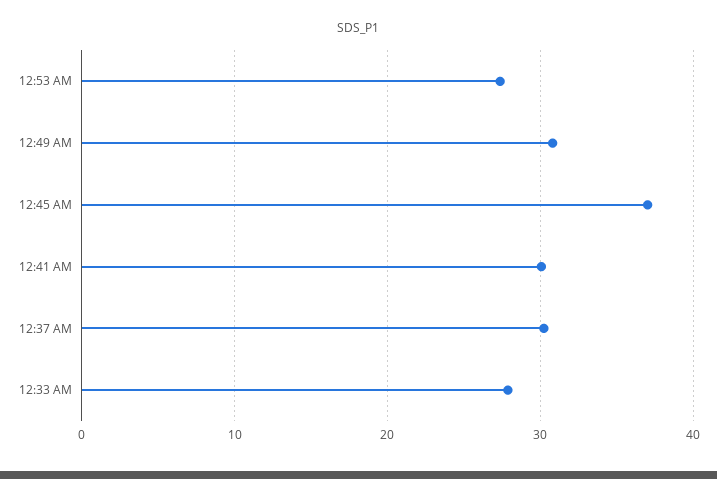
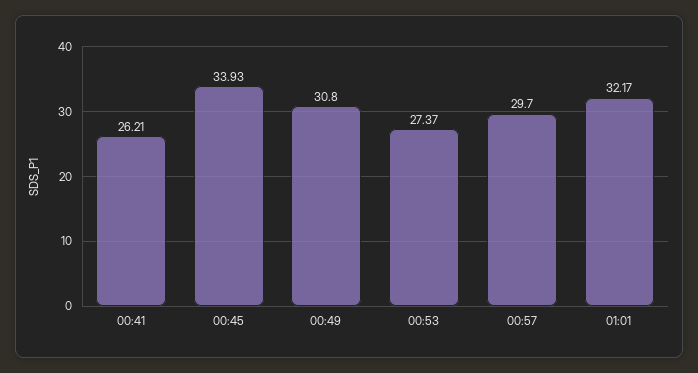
12:45 AM: 37 -> 33.93
12:41 AM: 30 -> 26.21
12:37 AM: 30 -> none
12:33 AM: 28 -> none
00:57: none -> 29.7
01:01: none -> 32.17

